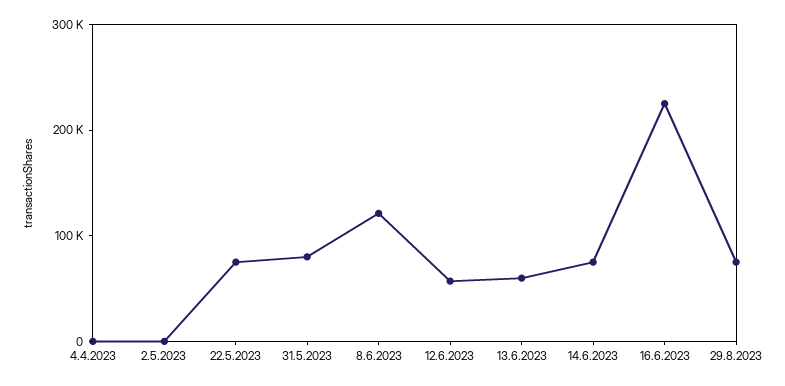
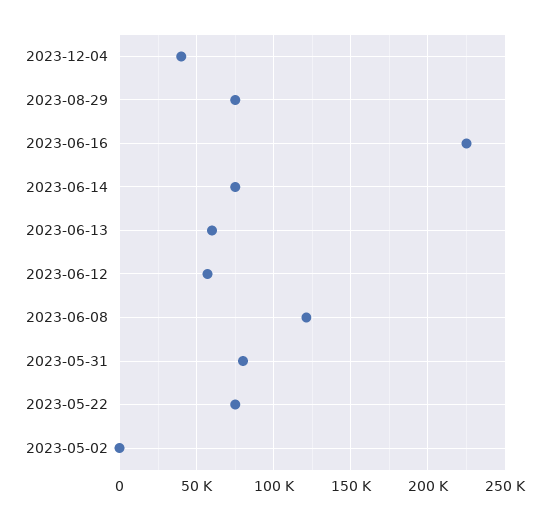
4.4.2023: 0 -> none
2023-12-04: none -> 40000

